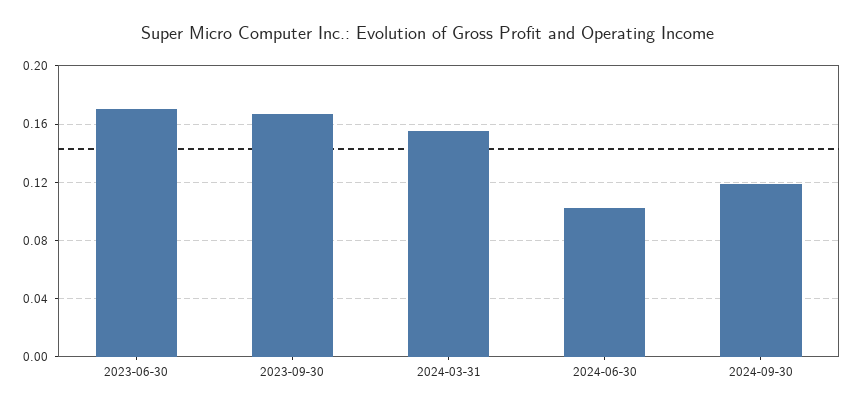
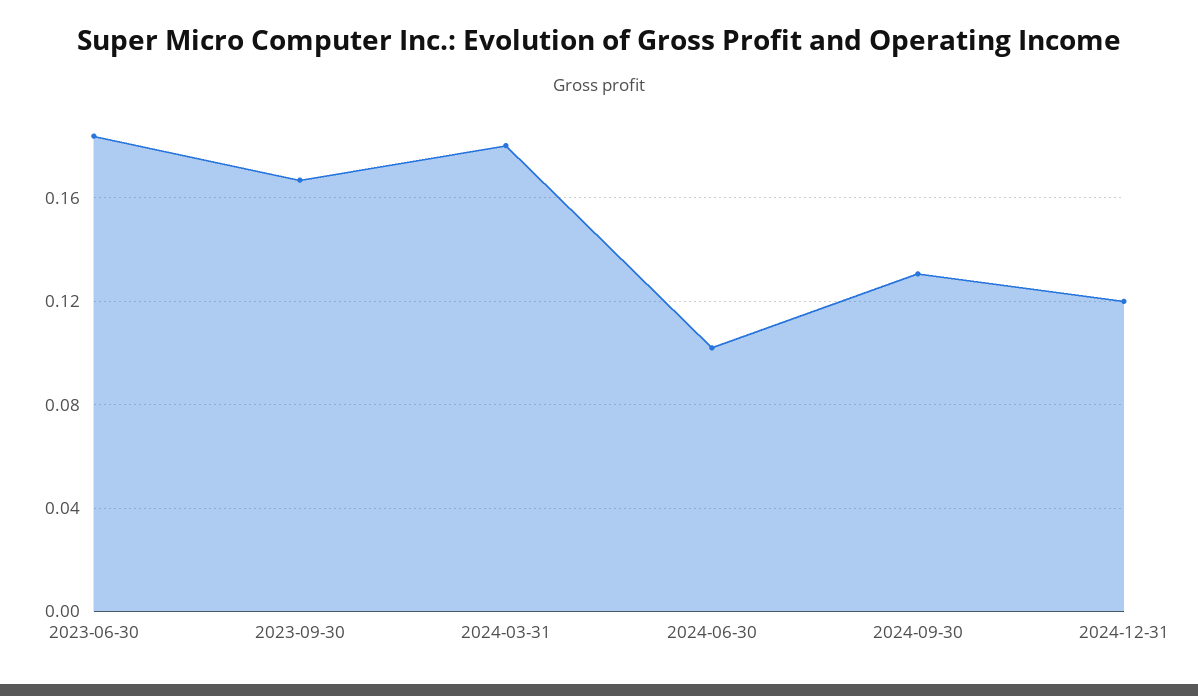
2023-06-30: 0.17 -> 0.185
2024-03-31: 0.155 -> 0.18
2024-09-30: 0.12 -> 0.13
2024-12-31: none -> 0.12

